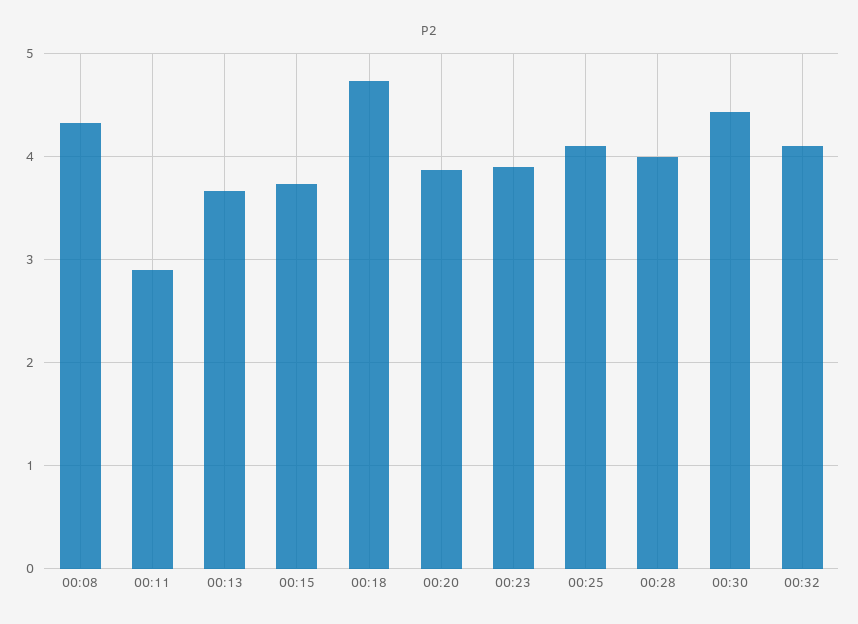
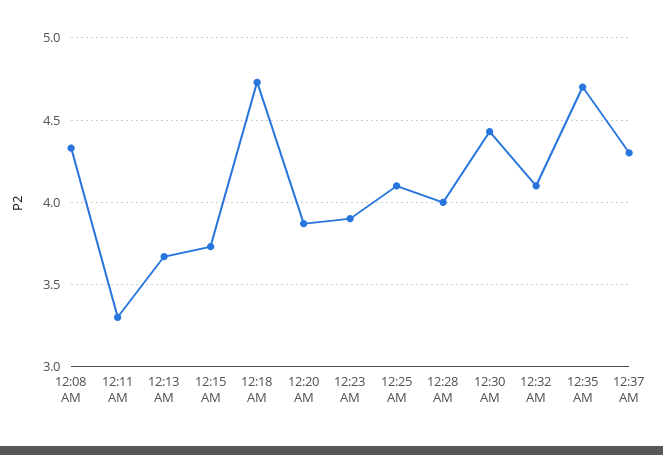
00:11: 2.9 -> 3.3
12:35 AM: none -> 4.7
12:37 AM: none -> 4.3

